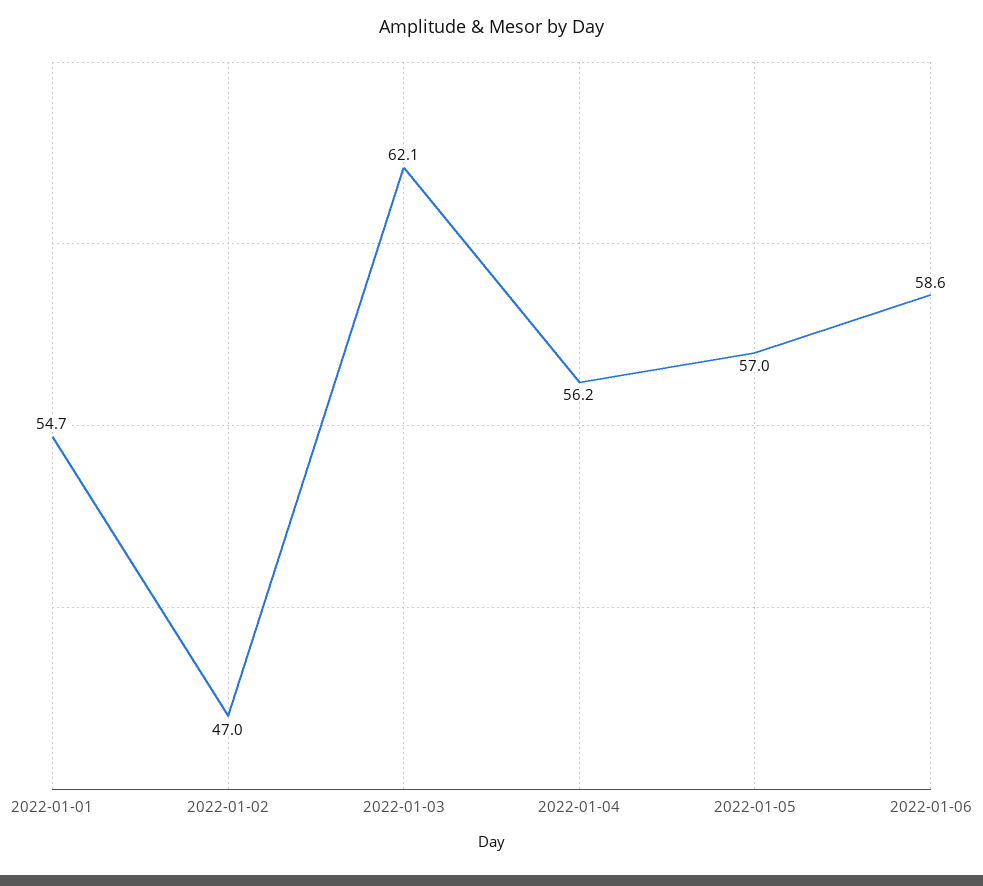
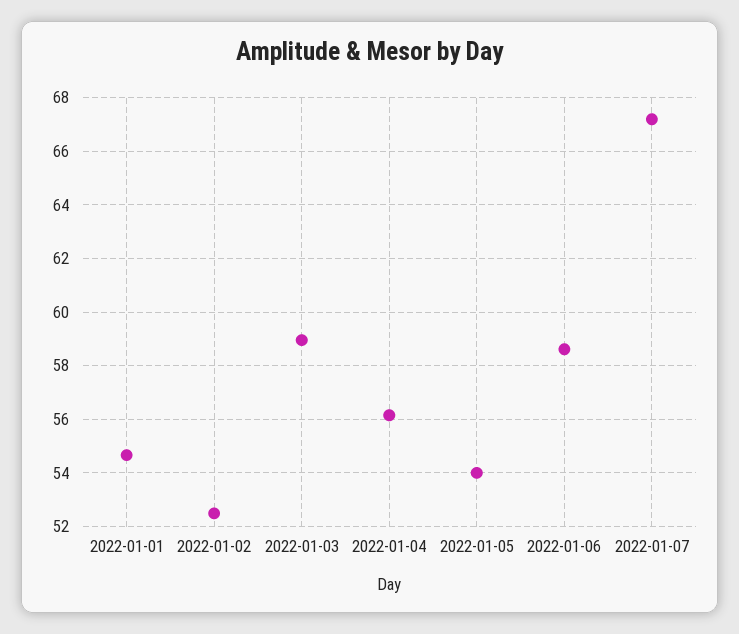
2022-01-02: 47 -> 52.5
2022-01-03: 62.1 -> 59
2022-01-05: 57 -> 54
2022-01-07: none -> 67.25

